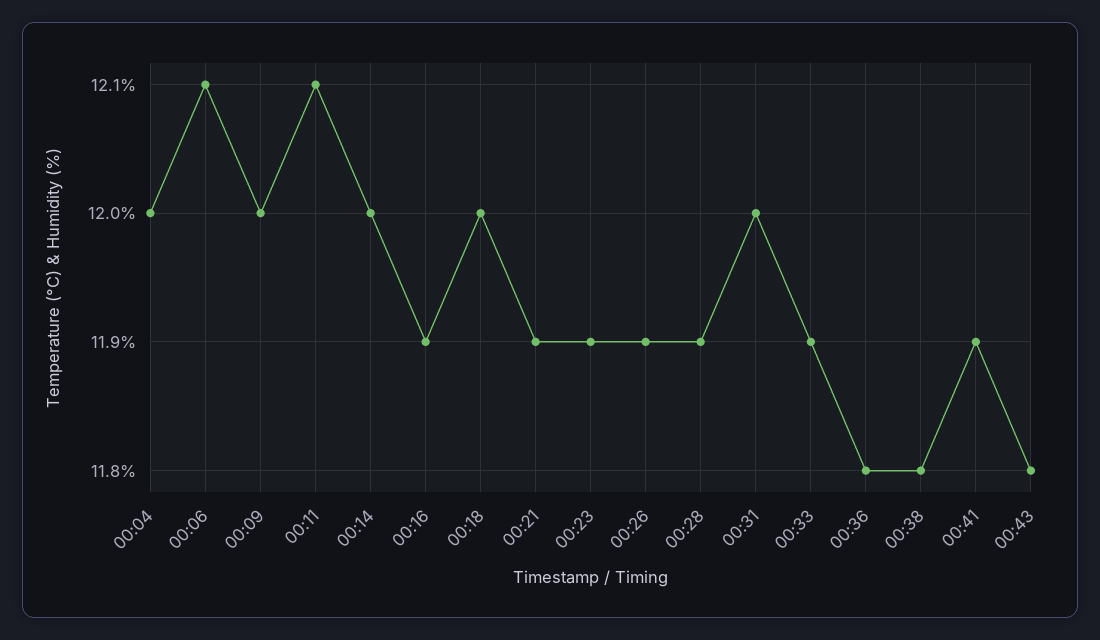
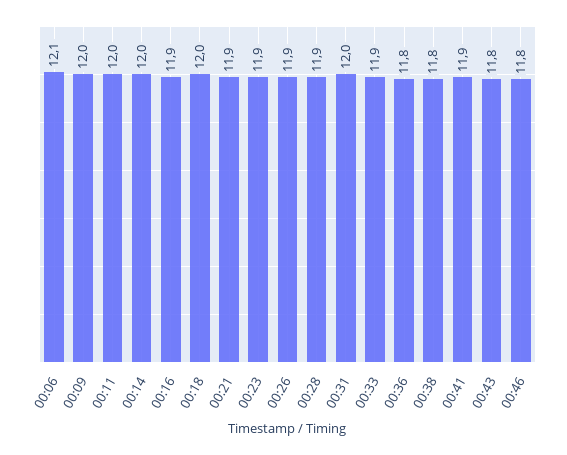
00:04: 12 -> none
00:11: 12.1 -> 12
00:46: none -> 11.8

